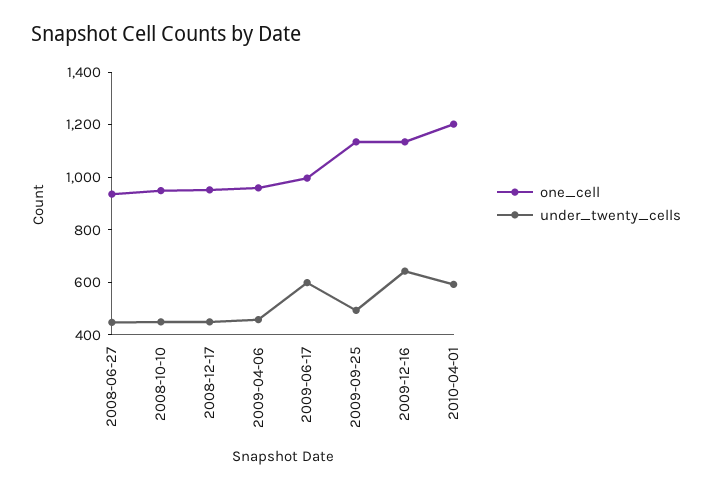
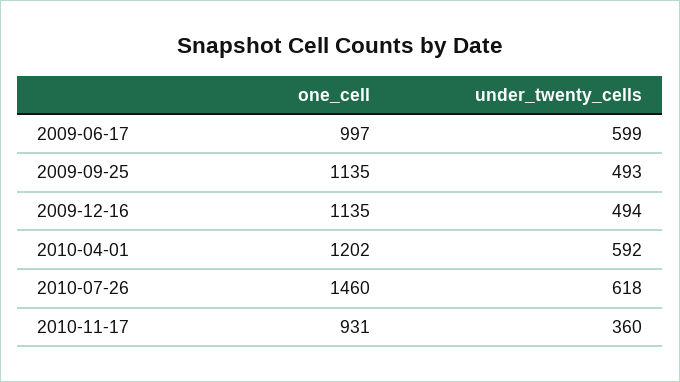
one_cell, 2008-06-27: 950 -> none
under_twenty_cells, 2008-06-27: 450 -> none
one_cell, 2008-10-10: 950 -> none
under_twenty_cells, 2008-10-10: 450 -> none
one_cell, 2008-12-17: 950 -> none
under_twenty_cells, 2008-12-17: 450 -> none
one_cell, 2009-04-06: 950 -> none
under_twenty_cells, 2009-04-06: 450 -> none
under_twenty_cells, 2009-12-16: 650 -> 494
one_cell, 2010-07-26: none -> 1460
under_twenty_cells, 2010-07-26: none -> 618
one_cell, 2010-11-17: none -> 931
under_twenty_cells, 2010-11-17: none -> 360

